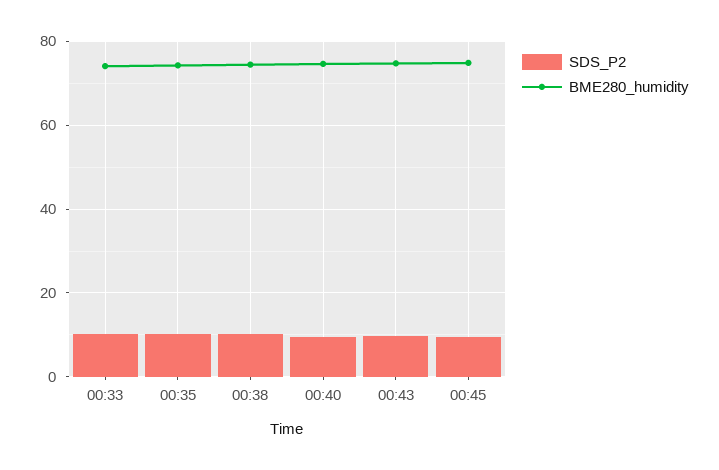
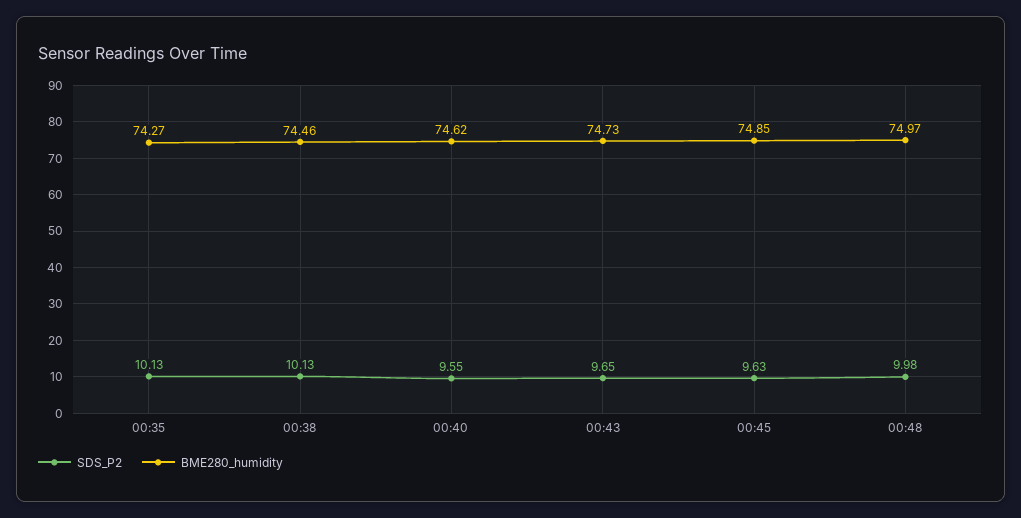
SDS_P2, 00:33: 10 -> none
BME280_humidity, 00:33: 74 -> none
SDS_P2, 00:48: none -> 9.98
BME280_humidity, 00:48: none -> 74.97

